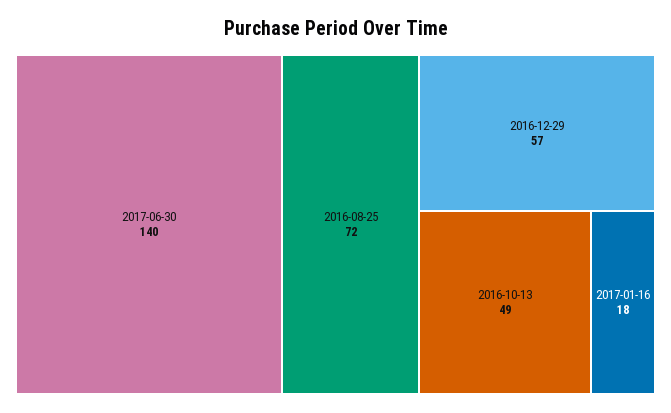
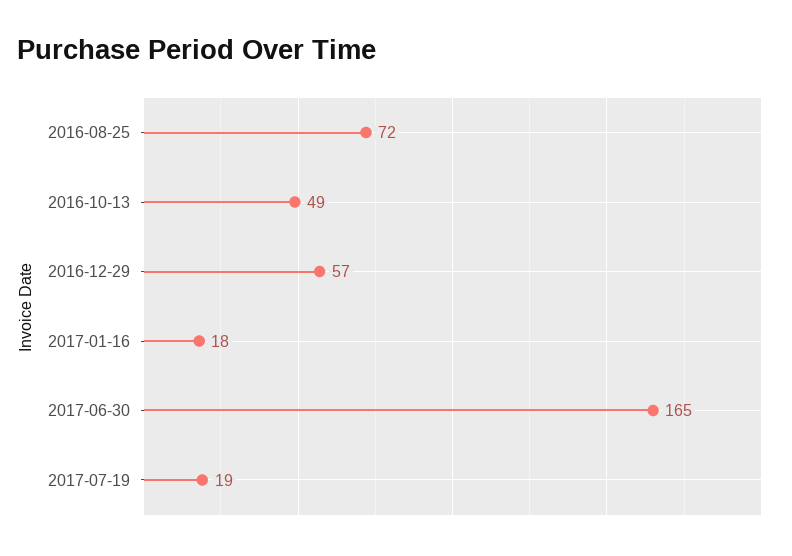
2017-06-30: 140 -> 165
2017-07-19: none -> 19

